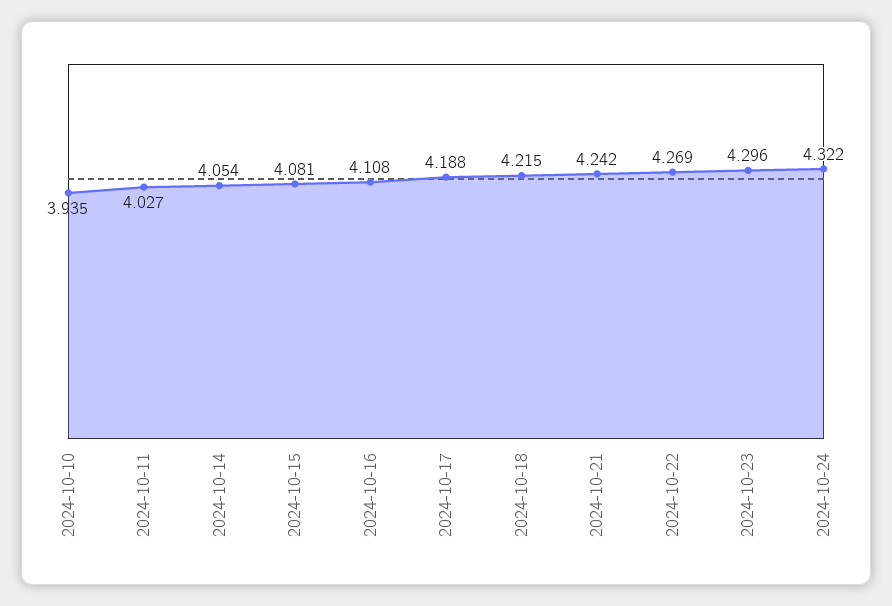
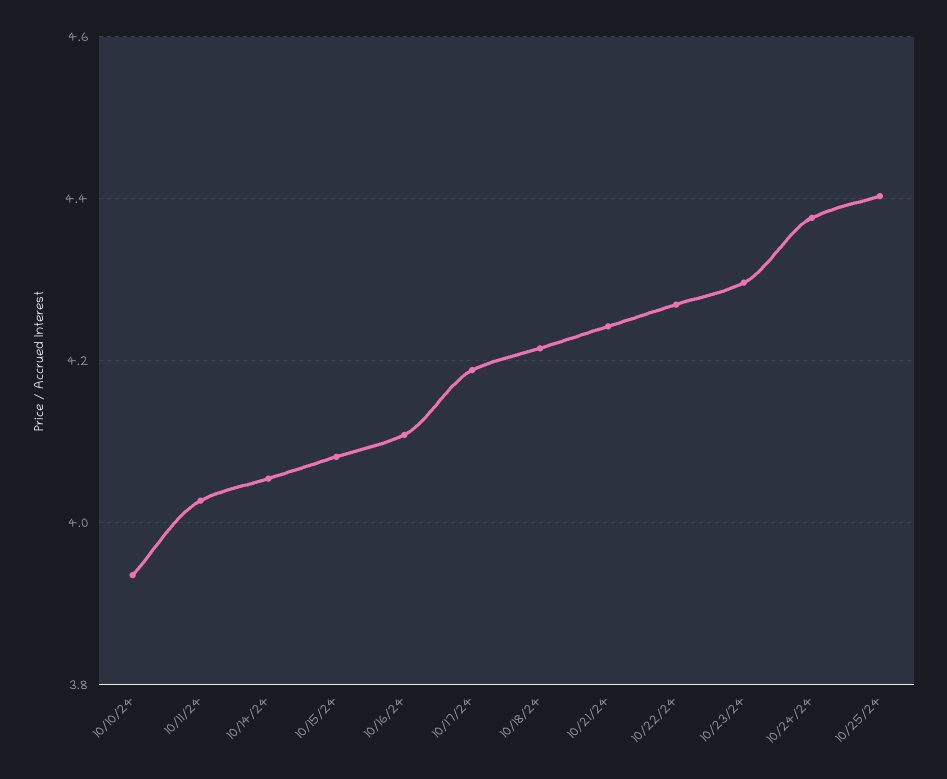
2024-10-24: 4.322 -> 4.38
10/25/24: none -> 4.4

